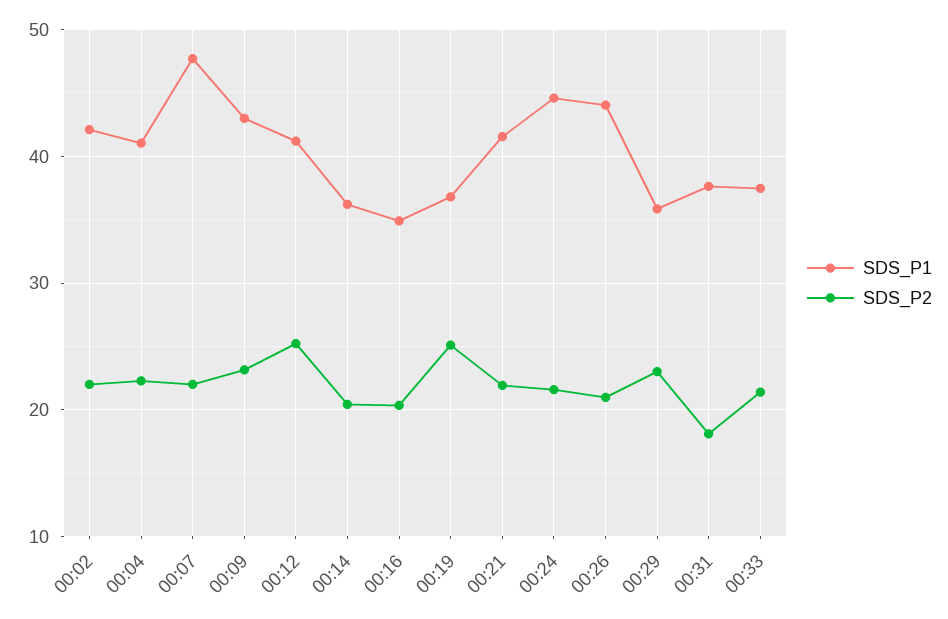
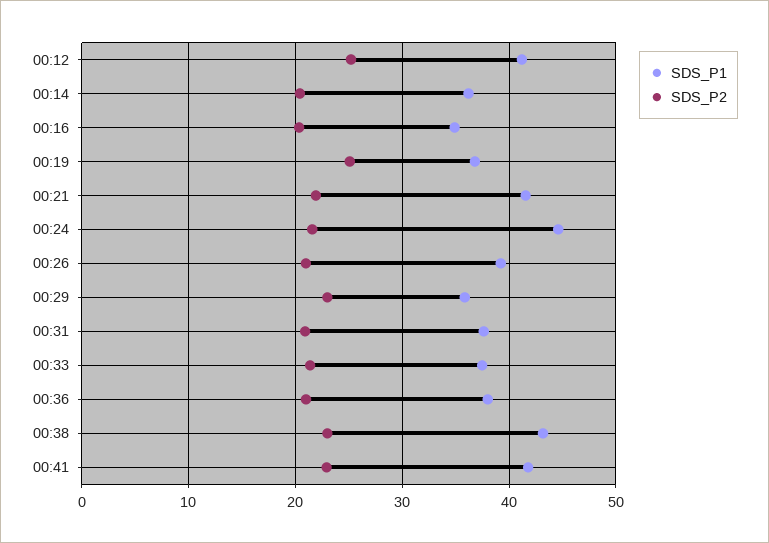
SDS_P1, 00:02: 42 -> none
SDS_P2, 00:02: 22 -> none
SDS_P1, 00:04: 41 -> none
SDS_P2, 00:04: 22 -> none
SDS_P1, 00:07: 48 -> none
SDS_P2, 00:07: 22 -> none
SDS_P1, 00:09: 43 -> none
SDS_P2, 00:09: 23 -> none
SDS_P1, 00:26: 44 -> 39
SDS_P2, 00:31: 18 -> 21
SDS_P1, 00:36: none -> 38
SDS_P2, 00:36: none -> 21
SDS_P1, 00:38: none -> 43
SDS_P2, 00:38: none -> 23
SDS_P1, 00:41: none -> 42
SDS_P2, 00:41: none -> 23

